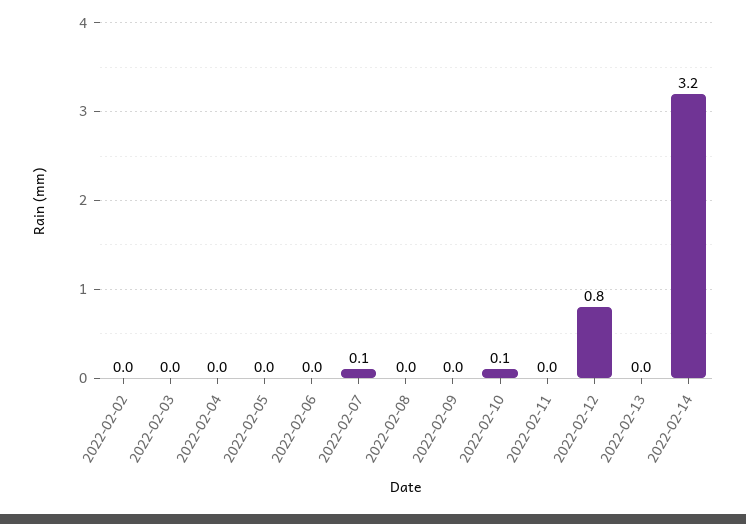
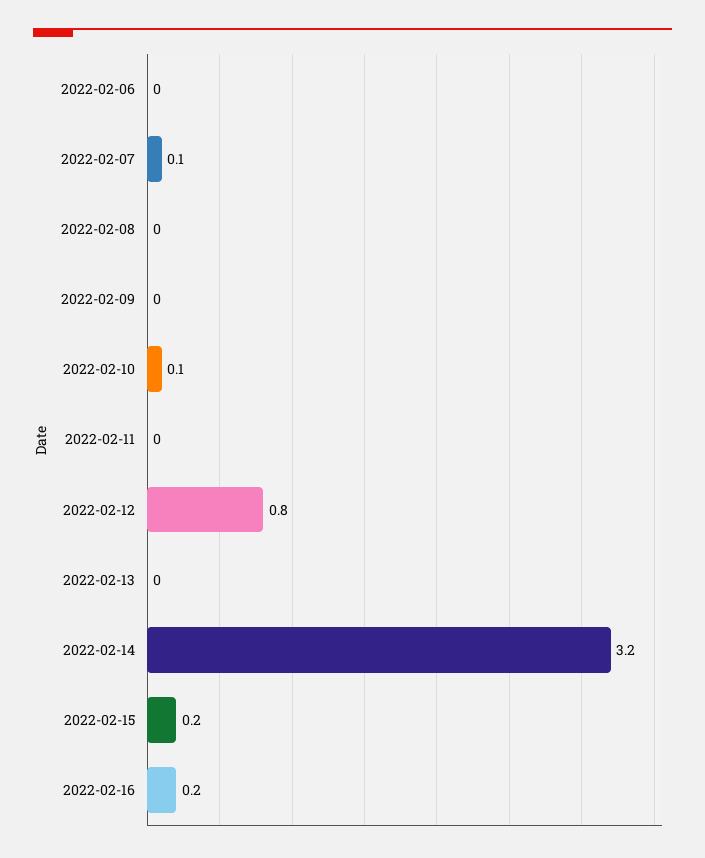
2022-02-02: 0 -> none
2022-02-03: 0 -> none
2022-02-04: 0 -> none
2022-02-05: 0 -> none
2022-02-15: none -> 0.2
2022-02-16: none -> 0.2

